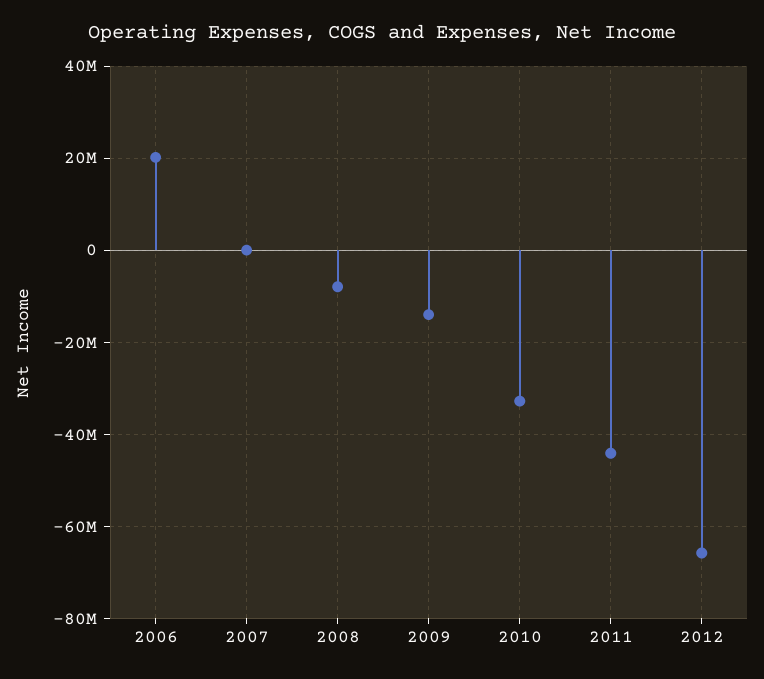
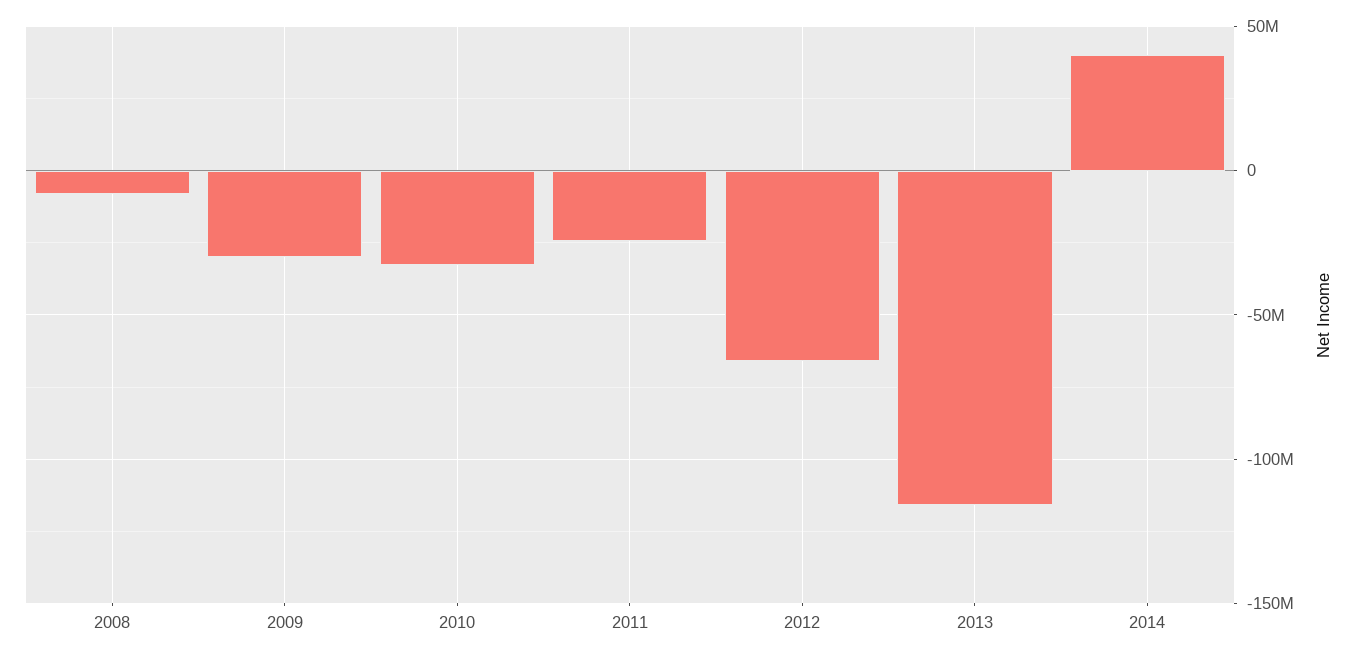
2006: 20000000 -> none
2007: 0 -> none
2009: -14000000 -> -30000000
2011: -44000000 -> -25000000
2013: none -> -115000000
2014: none -> 40000000

